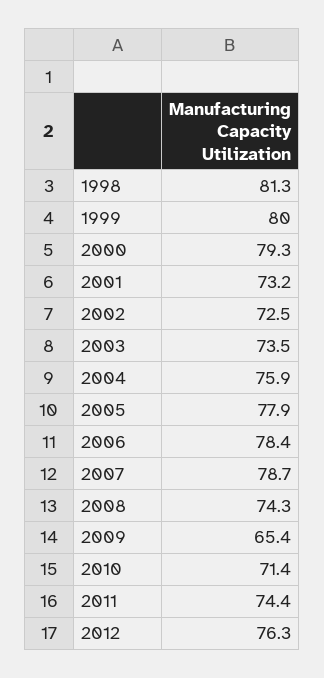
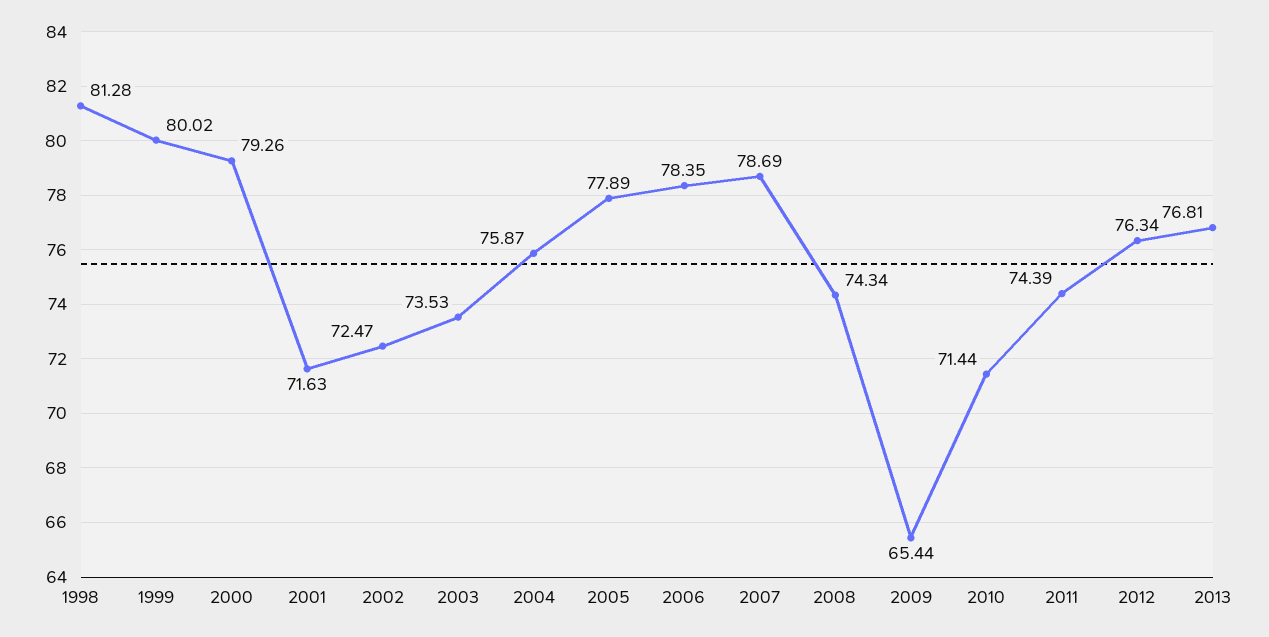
2001: 73.2 -> 71.63
2013: none -> 76.81

